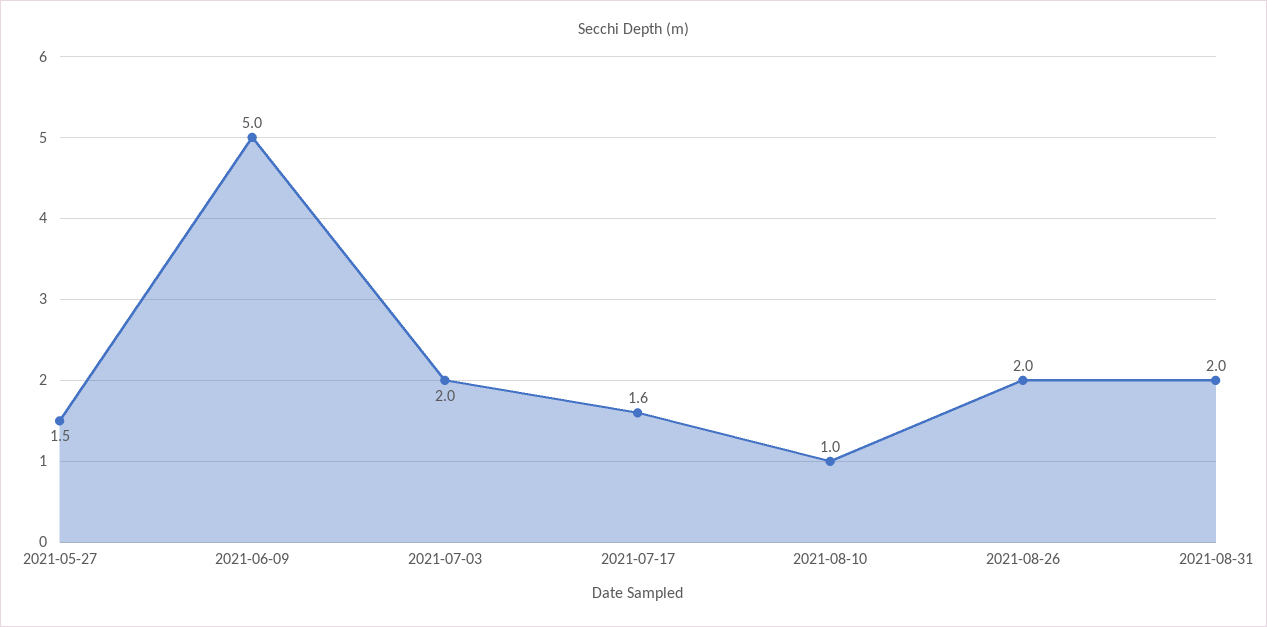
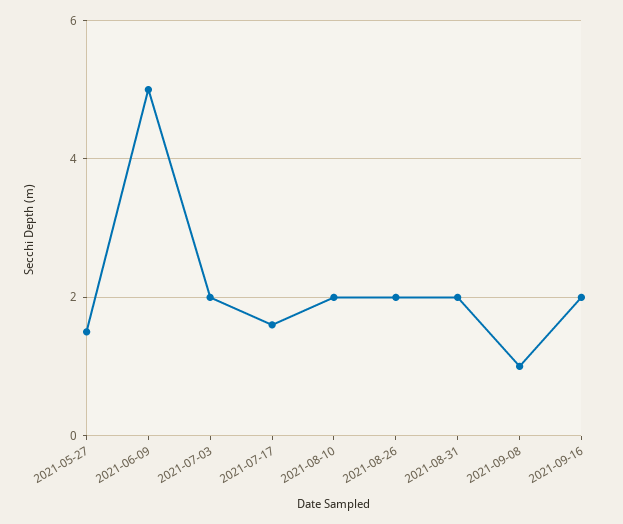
2021-08-10: 1 -> 2
2021-09-08: none -> 1
2021-09-16: none -> 2

